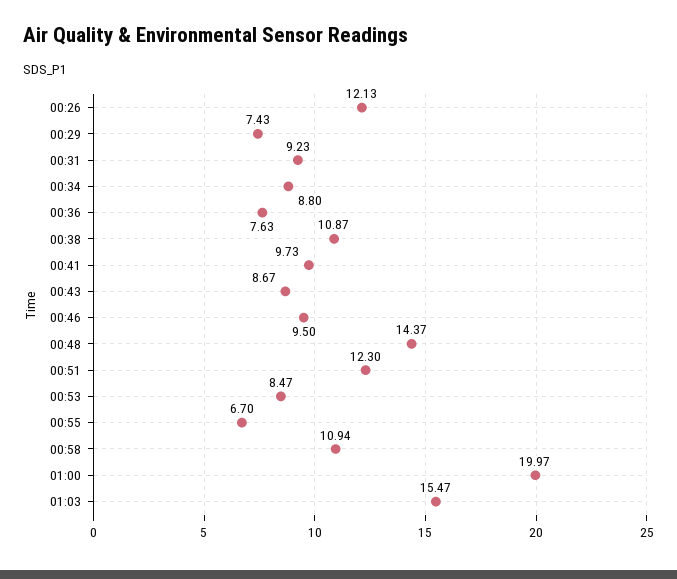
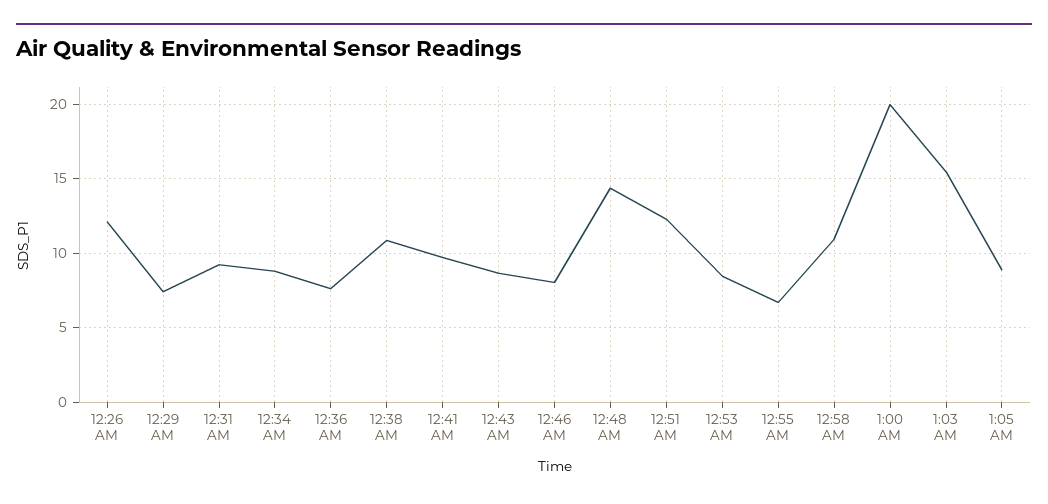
00:46: 9.5 -> 8
1:05 AM: none -> 9

